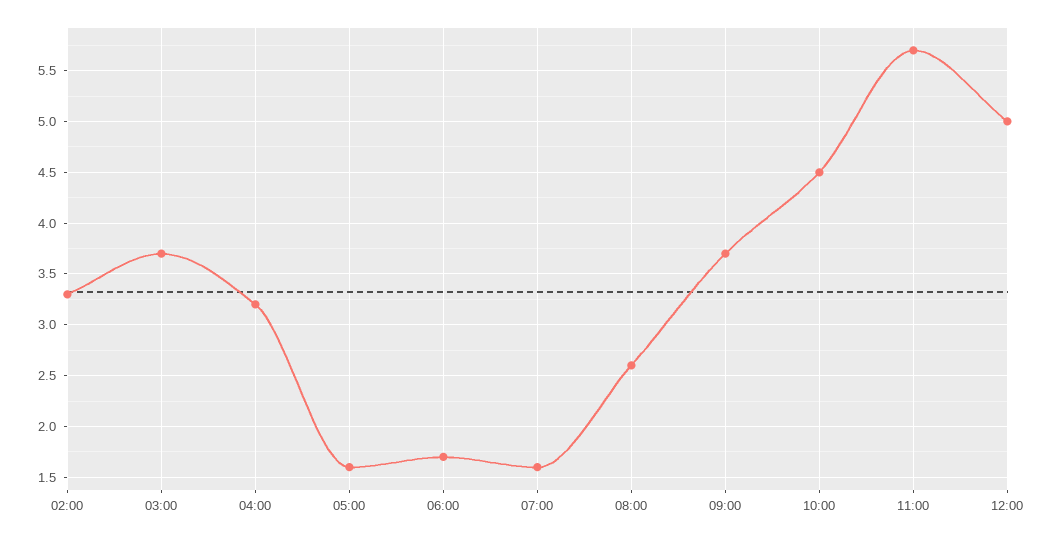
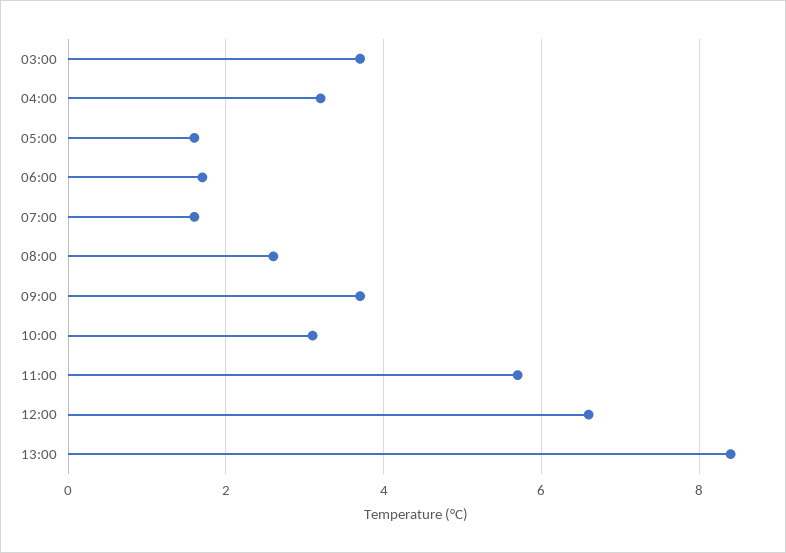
02:00: 3.3 -> none
10:00: 4.5 -> 3
12:00: 5 -> 6.5
13:00: none -> 8.5

